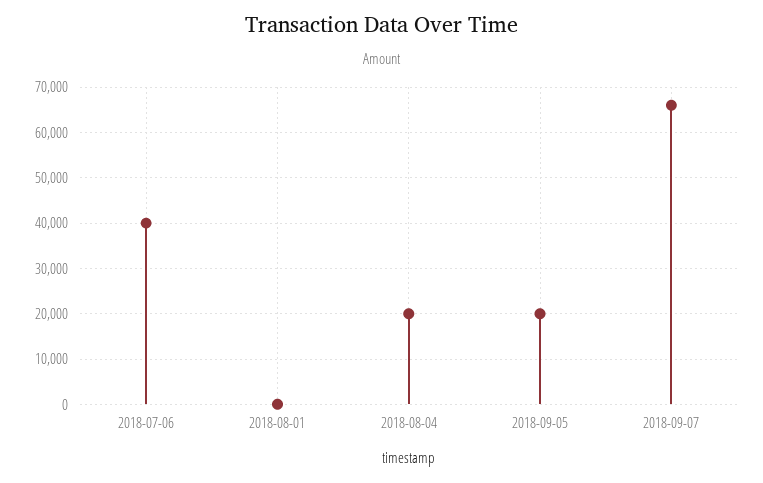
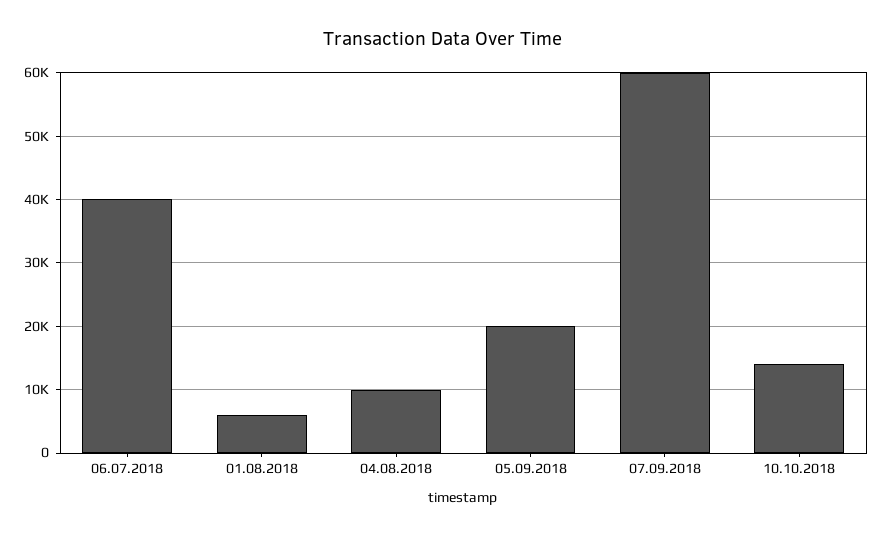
2018-08-01: 0 -> 6000
2018-08-04: 20000 -> 10000
2018-09-07: 66000 -> 60000
10.10.2018: none -> 14000

